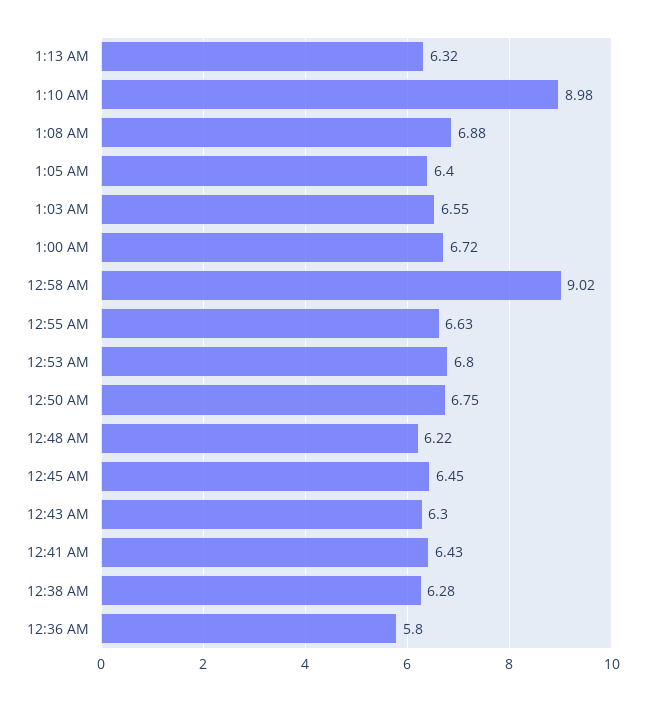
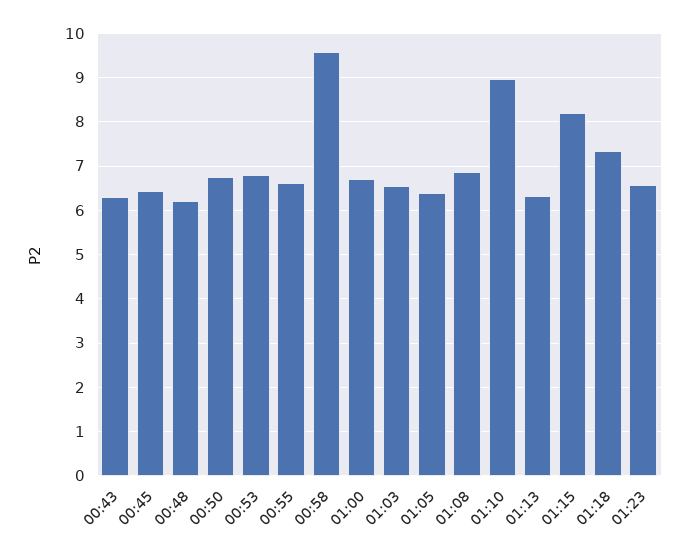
12:58 AM: 9.02 -> 9.6
12:41 AM: 6.43 -> none
12:38 AM: 6.28 -> none
12:36 AM: 5.8 -> none
01:15: none -> 8.2
01:18: none -> 7.4
01:23: none -> 6.6

